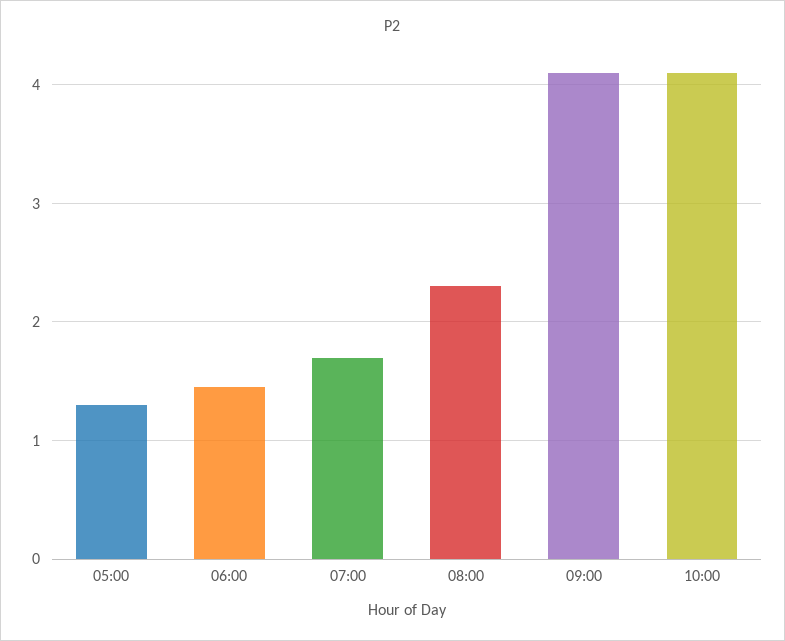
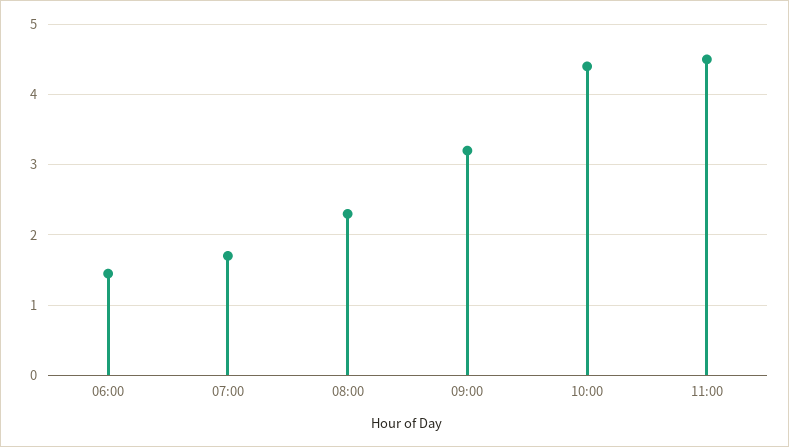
05:00: 1.3 -> none
09:00: 4.1 -> 3.2
10:00: 4.1 -> 4.4
11:00: none -> 4.5

